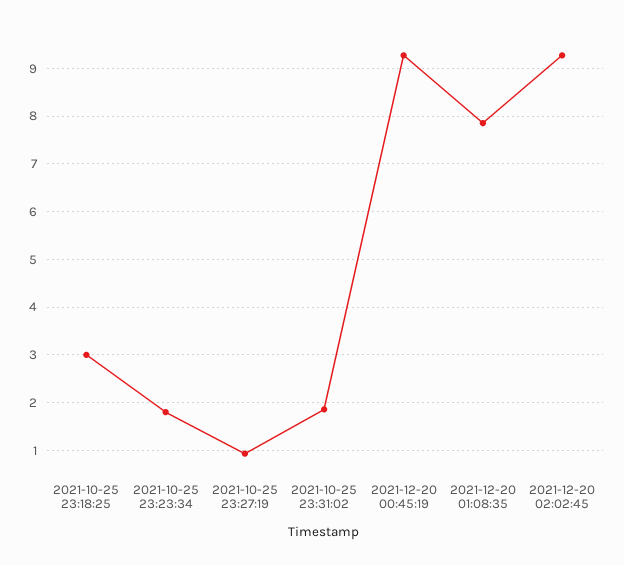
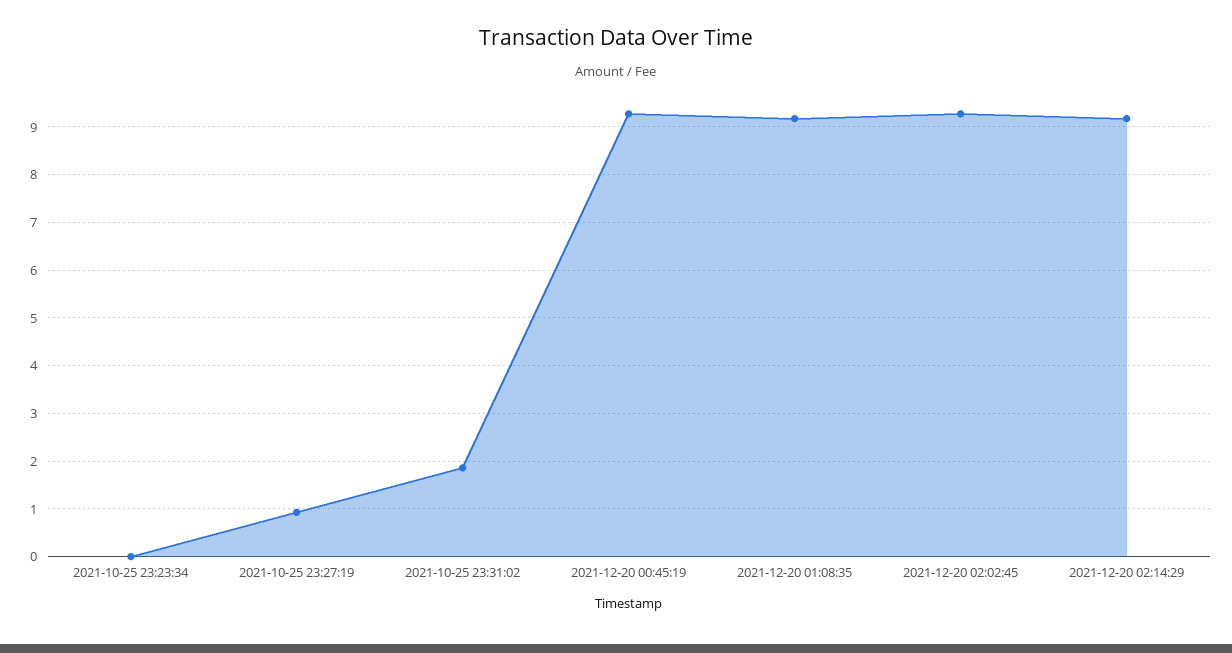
2021-10-25 23:18:25: 3 -> none
2021-10-25 23:23:34: 1.8 -> 0
2021-12-20 01:08:35: 7.8 -> 9.2
2021-12-20 02:14:29: none -> 9.2

